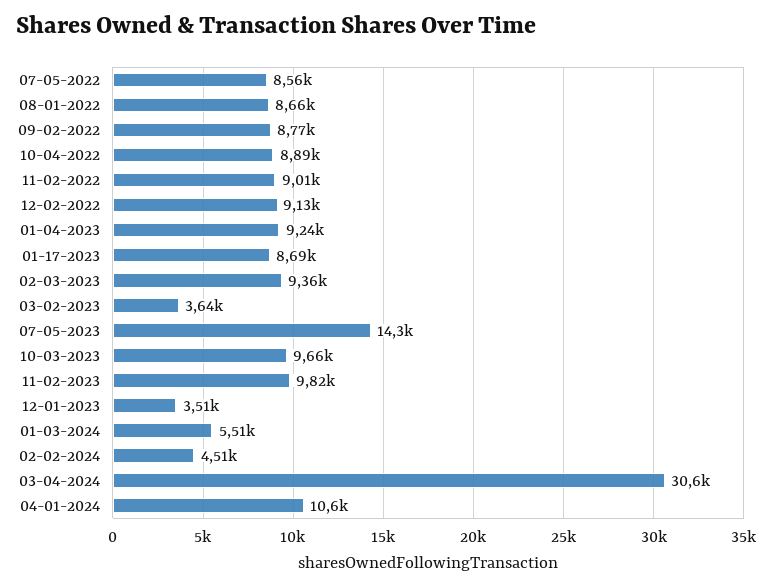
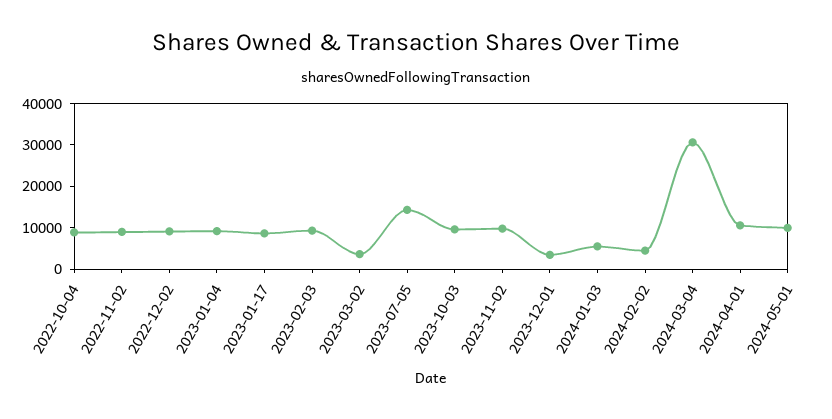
07-05-2022: 8560 -> none
08-01-2022: 8660 -> none
09-02-2022: 8770 -> none
2024-05-01: none -> 10000

